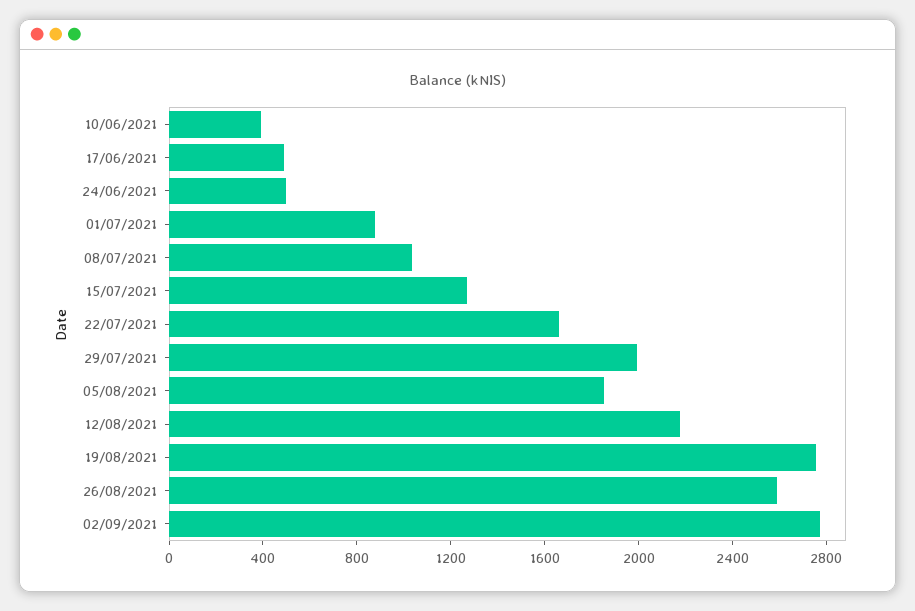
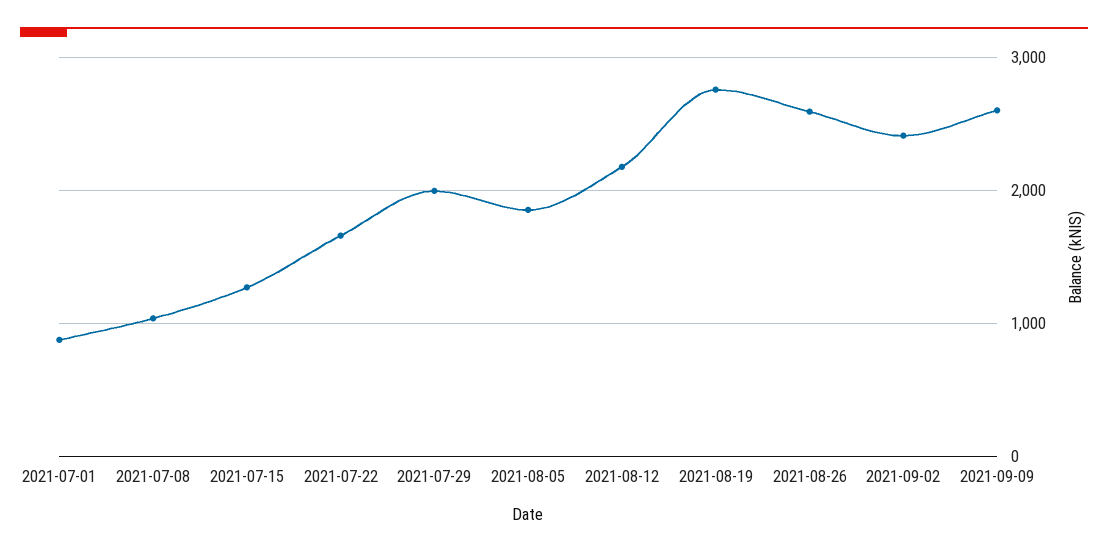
10/06/2021: 400 -> none
17/06/2021: 500 -> none
24/06/2021: 500 -> none
02/09/2021: 2800 -> 2400
2021-09-09: none -> 2600

